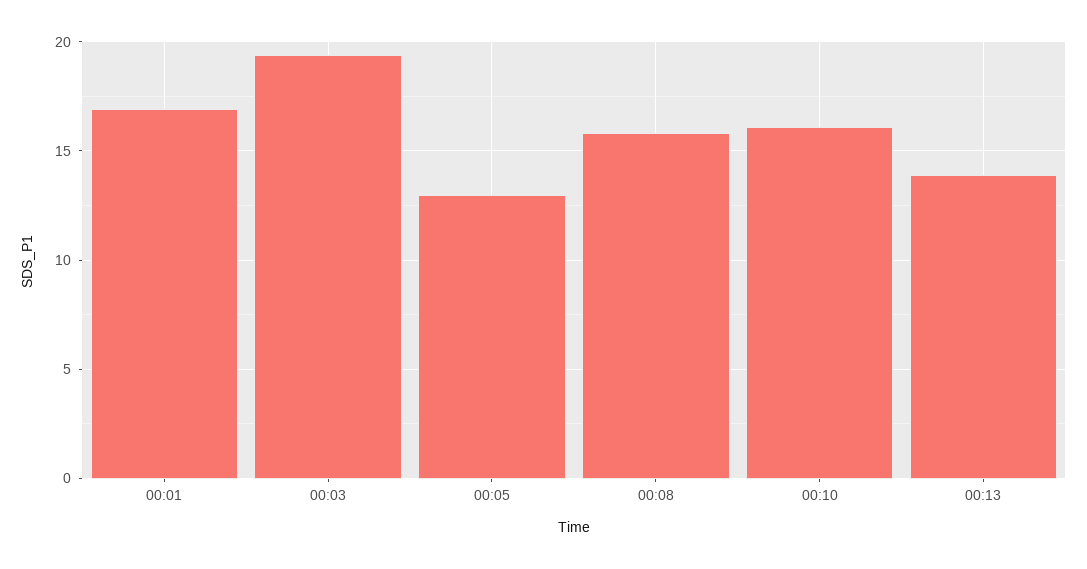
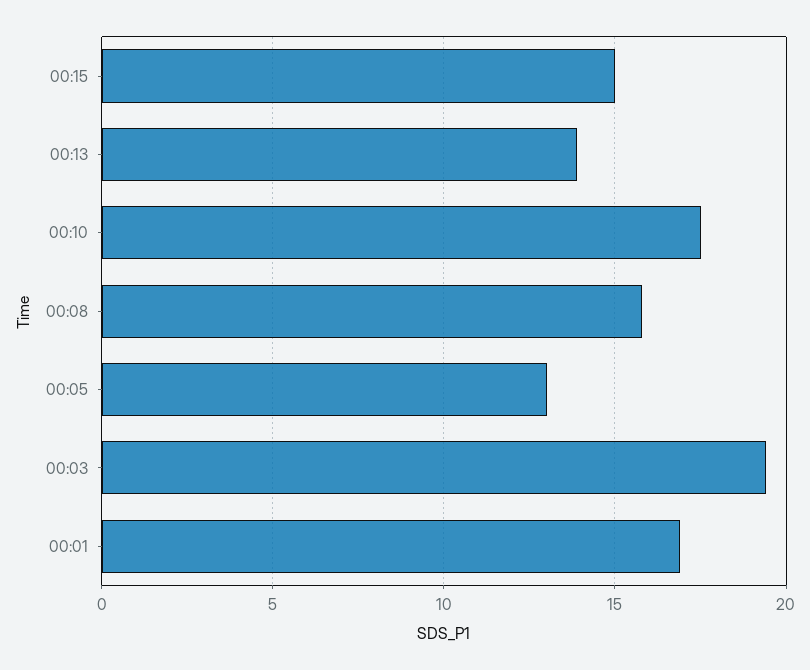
00:10: 16 -> 17.5
00:15: none -> 15

